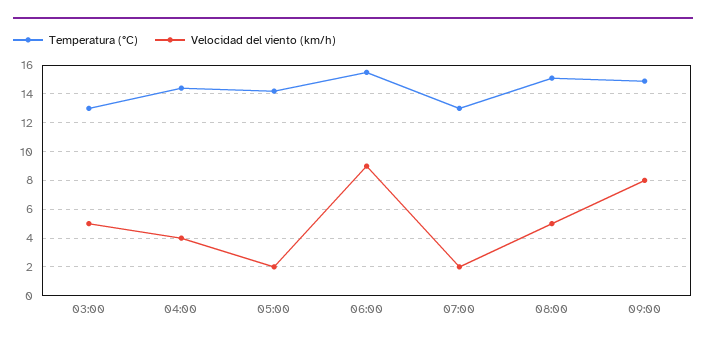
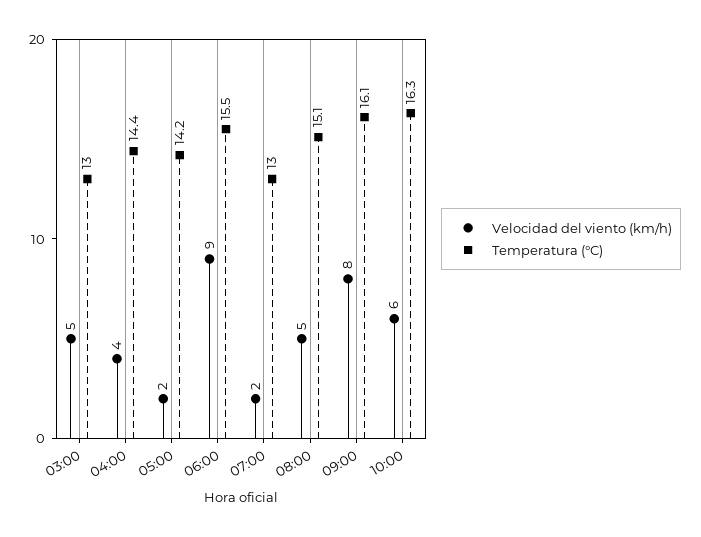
Temperatura (°C), 09:00: 15 -> 16.1
Velocidad del viento (km/h), 10:00: none -> 6
Temperatura (°C), 10:00: none -> 16.3

